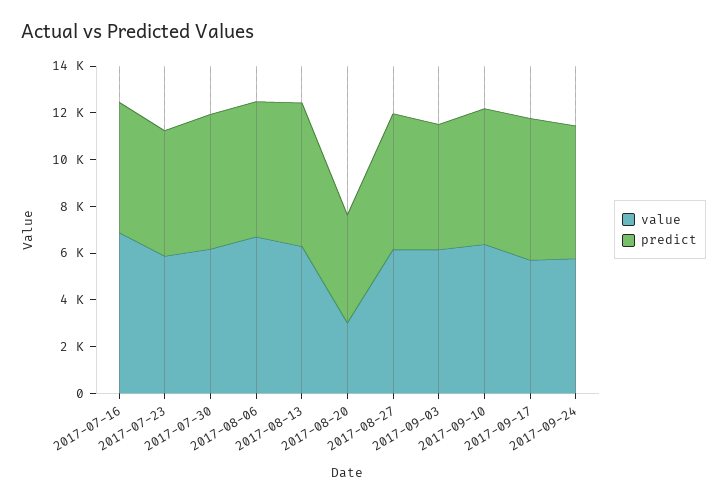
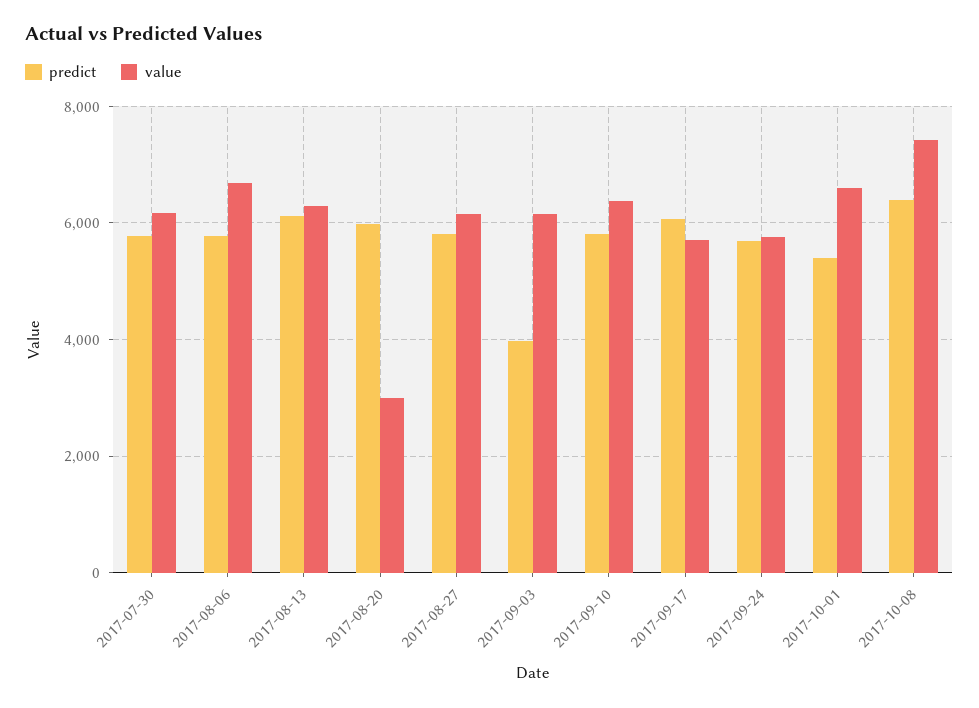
value, 2017-07-16: 7000 -> none
predict, 2017-07-16: 5500 -> none
value, 2017-07-23: 6000 -> none
predict, 2017-07-23: 5500 -> none
predict, 2017-08-20: 4500 -> 6000
predict, 2017-09-03: 5500 -> 4000
predict, 2017-10-01: none -> 5400
value, 2017-10-01: none -> 6600
predict, 2017-10-08: none -> 6400
value, 2017-10-08: none -> 7400

